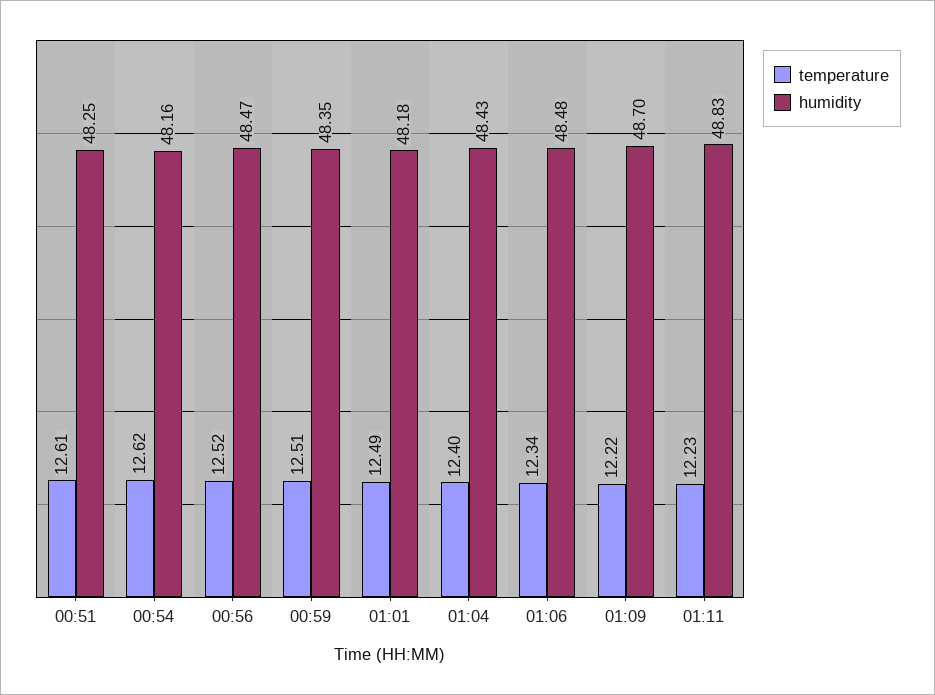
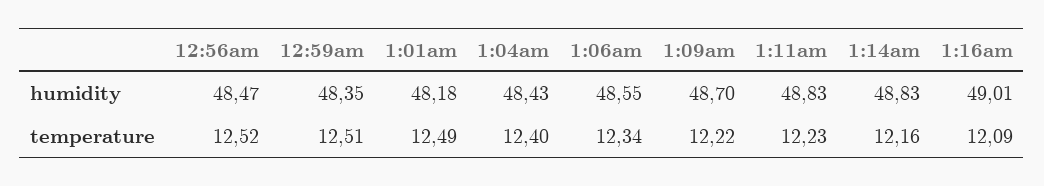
temperature, 00:51: 12.61 -> none
humidity, 00:51: 48.25 -> none
temperature, 00:54: 12.62 -> none
humidity, 00:54: 48.16 -> none
humidity, 01:06: 48.48 -> 48.55
humidity, 1:14am: none -> 48.83
humidity, 1:16am: none -> 49.01
temperature, 1:14am: none -> 12.16
temperature, 1:16am: none -> 12.09

